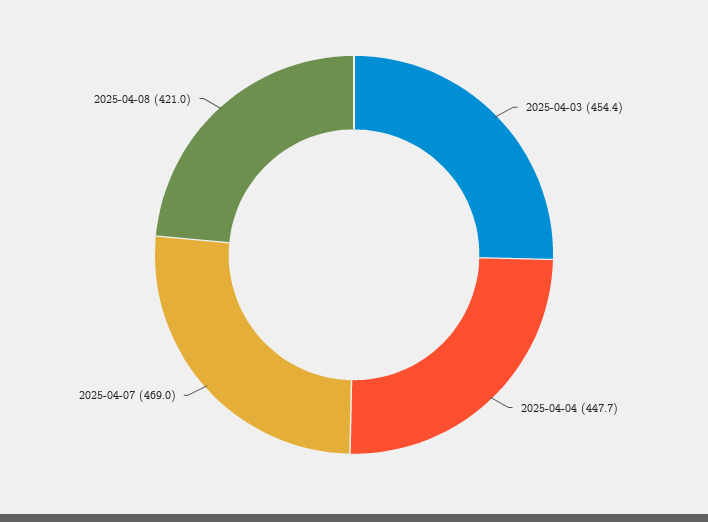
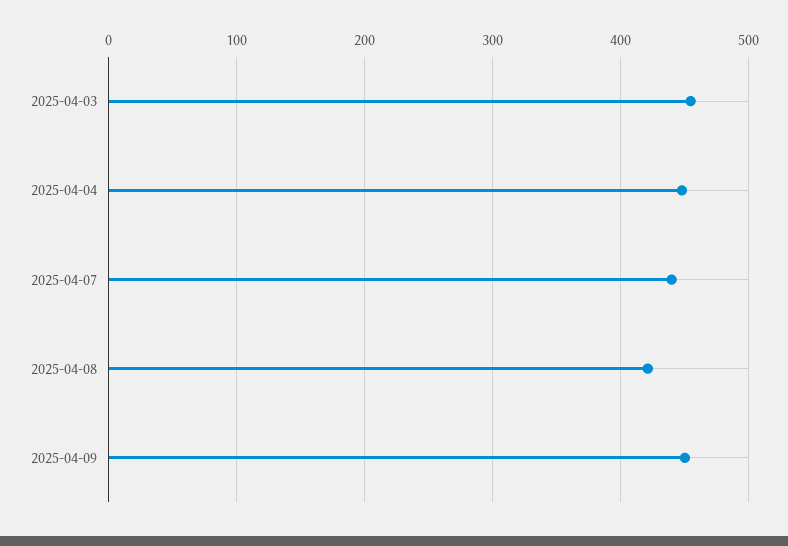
2025-04-07: 469 -> 440
2025-04-09: none -> 450

